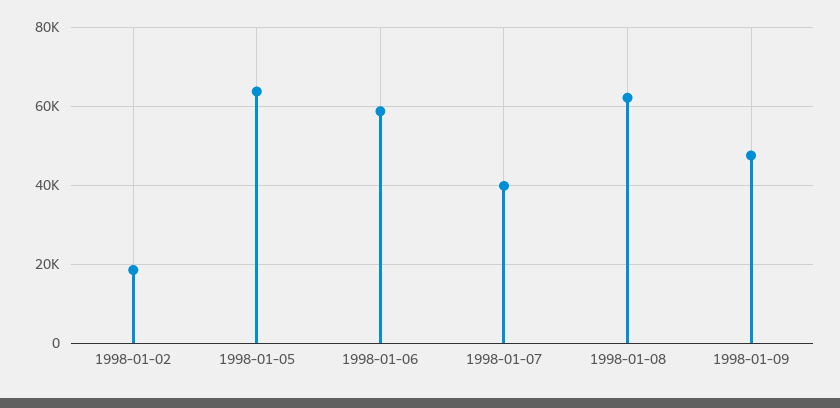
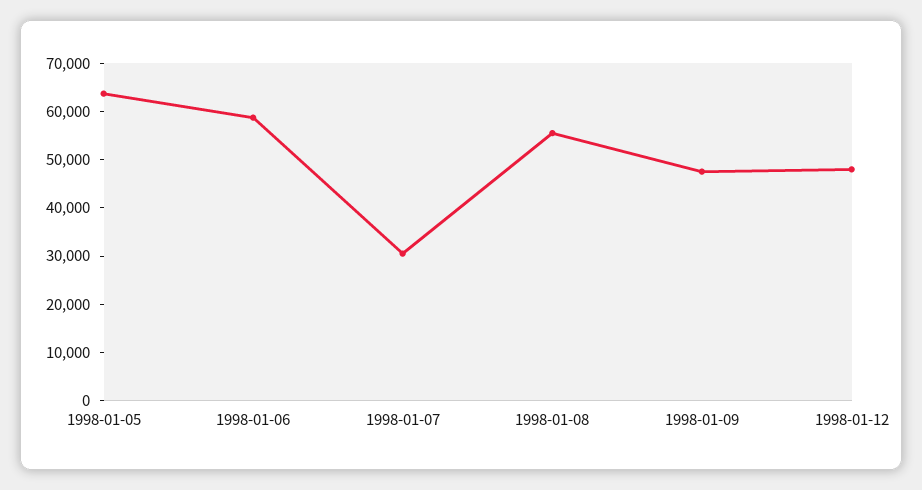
1998-01-02: 18000 -> none
1998-01-07: 40000 -> 30000
1998-01-08: 62000 -> 56000
1998-01-12: none -> 48000

